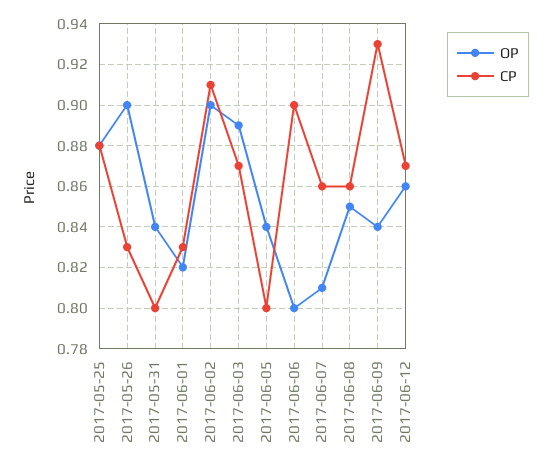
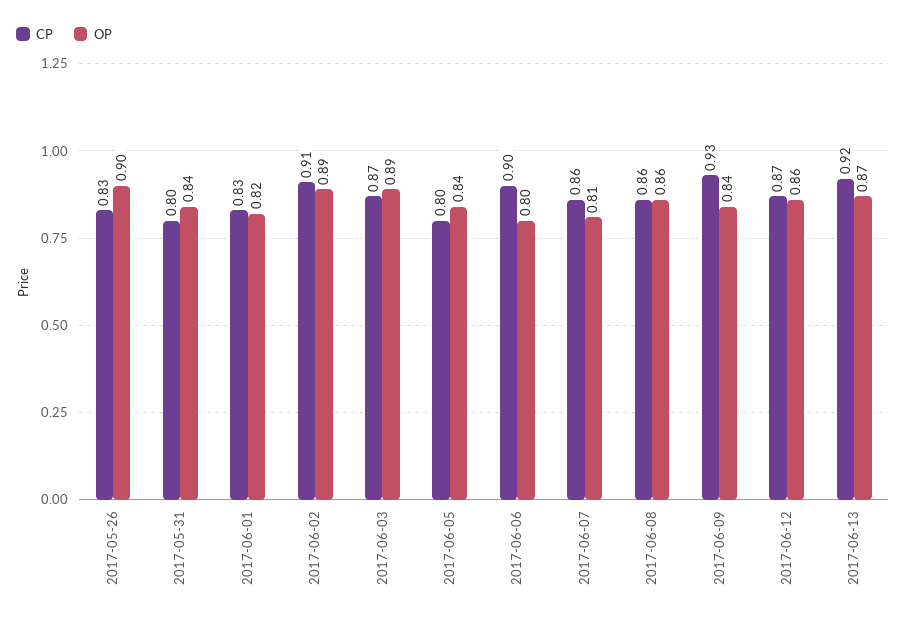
OP, 2017-05-25: 0.88 -> none
CP, 2017-05-25: 0.88 -> none
OP, 2017-06-02: 0.9 -> 0.89
OP, 2017-06-08: 0.85 -> 0.86
CP, 2017-06-13: none -> 0.92
OP, 2017-06-13: none -> 0.87

